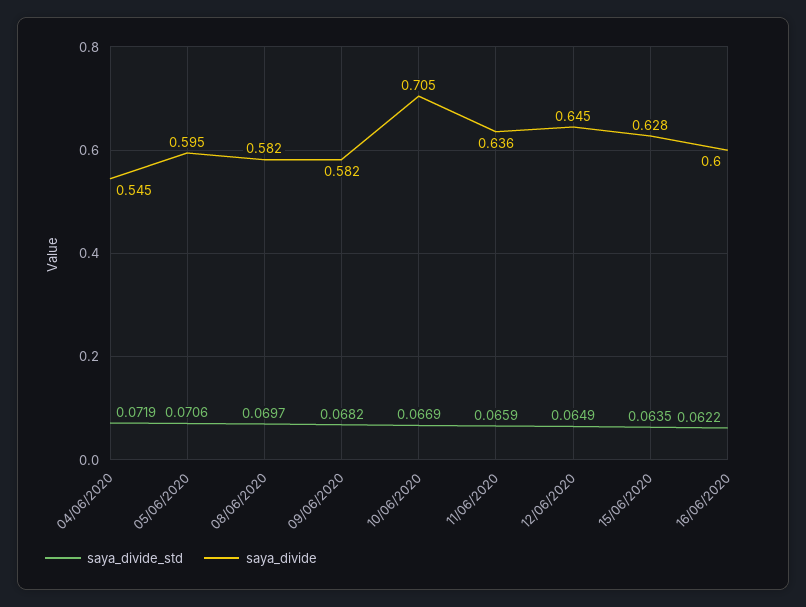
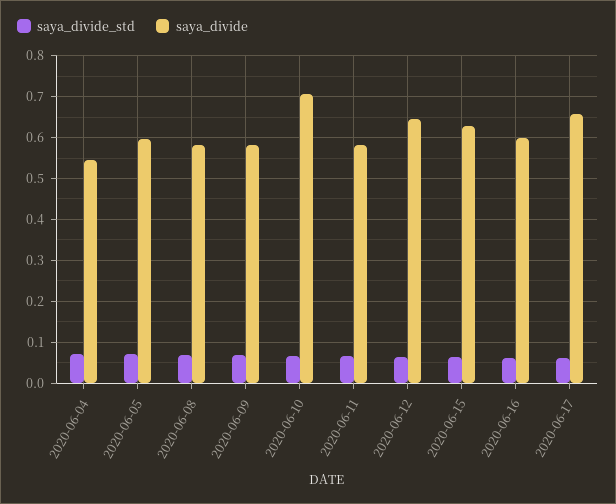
saya_divide, 11/06/2020: 0.636 -> 0.58
saya_divide_std, 2020-06-17: none -> 0.06
saya_divide, 2020-06-17: none -> 0.66

